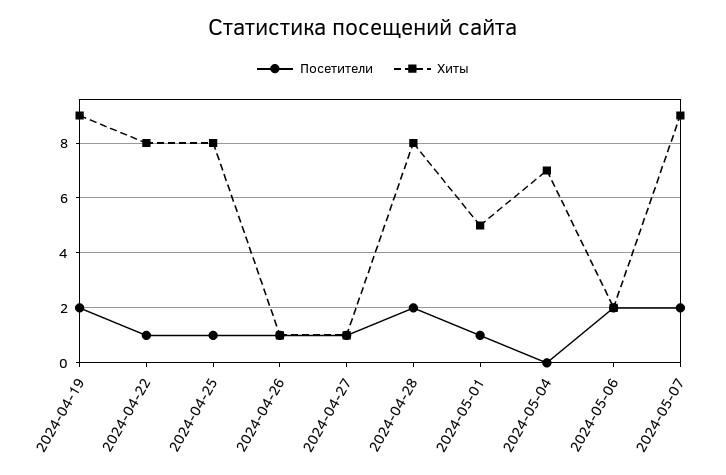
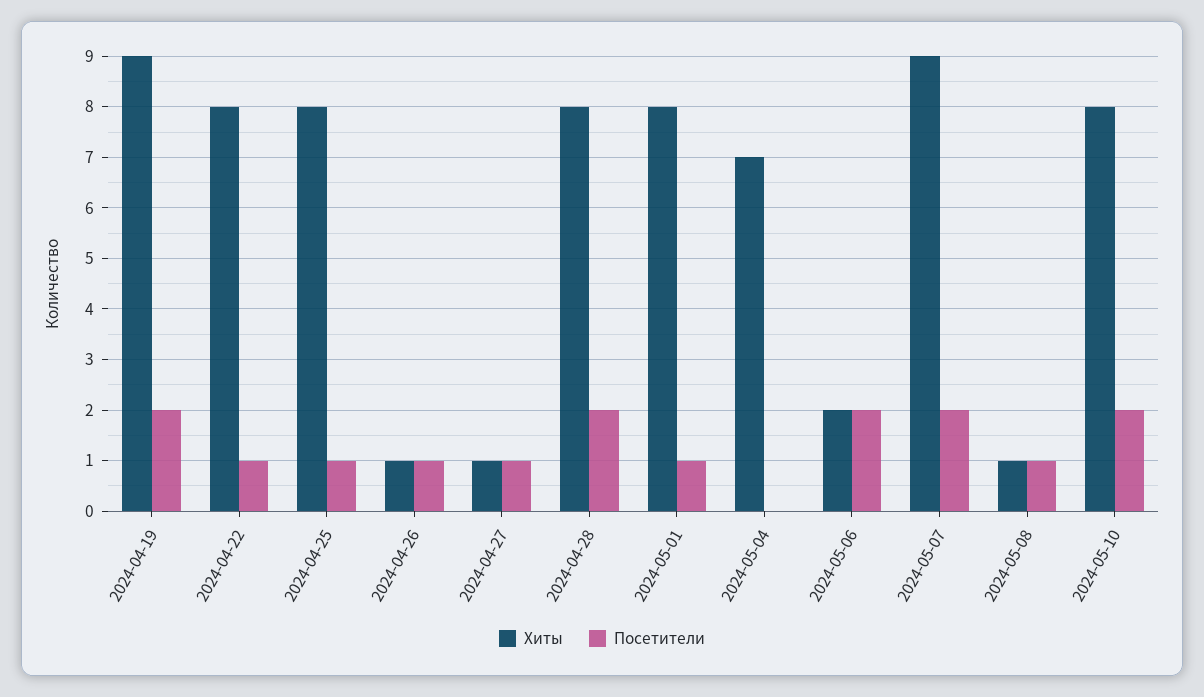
Хиты, 2024-05-01: 5 -> 8
Хиты, 2024-05-08: none -> 1
Посетители, 2024-05-08: none -> 1
Хиты, 2024-05-10: none -> 8
Посетители, 2024-05-10: none -> 2

